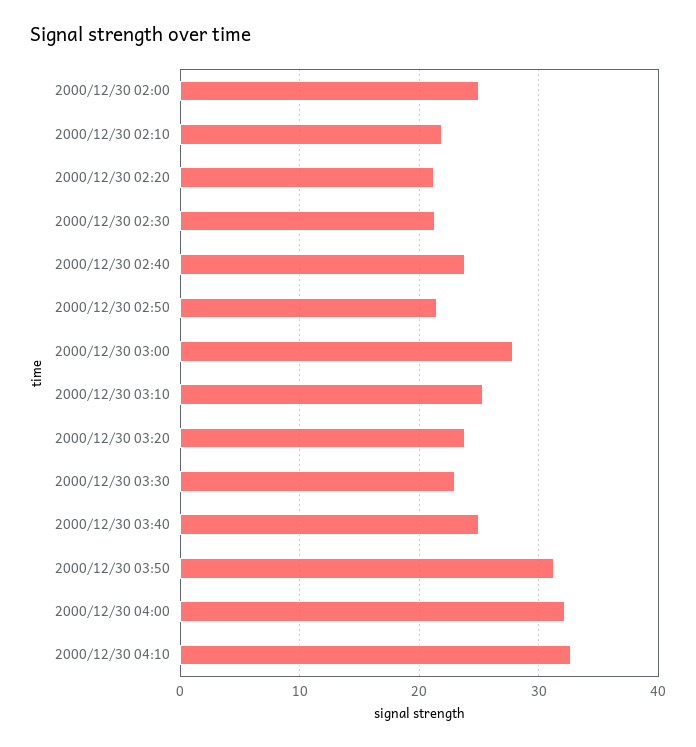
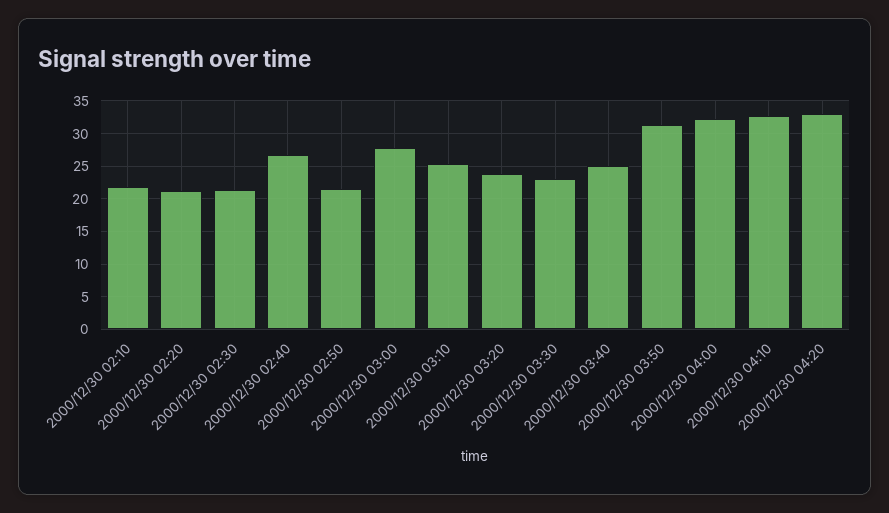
2000/12/30 02:00: 25 -> none
2000/12/30 02:40: 24 -> 27
2000/12/30 04:20: none -> 33

